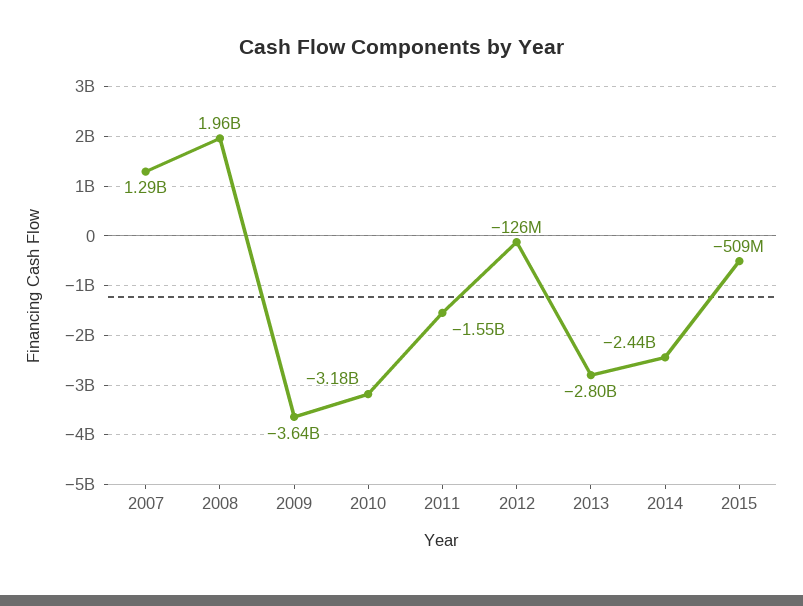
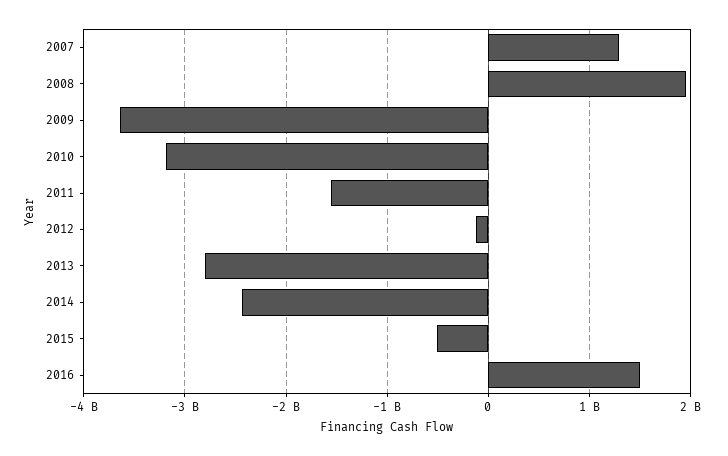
2016: none -> 1500000000

